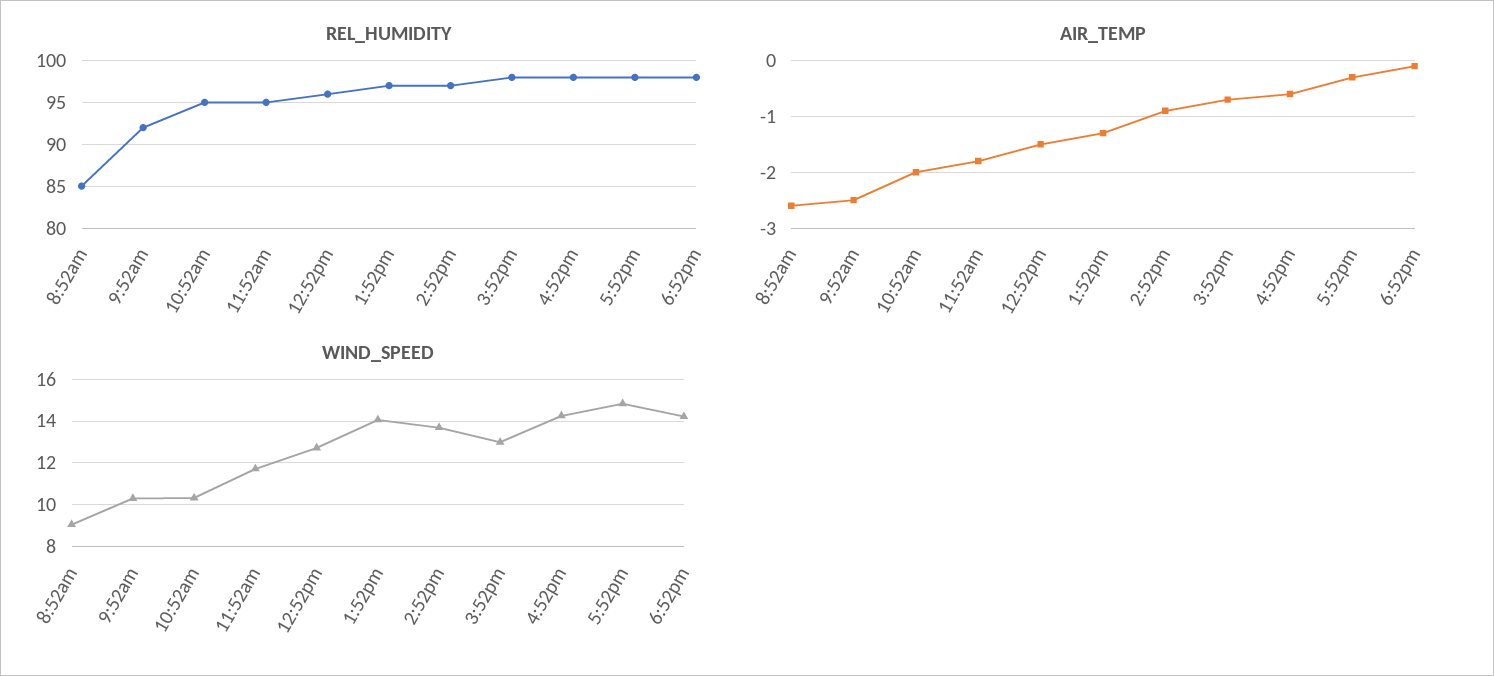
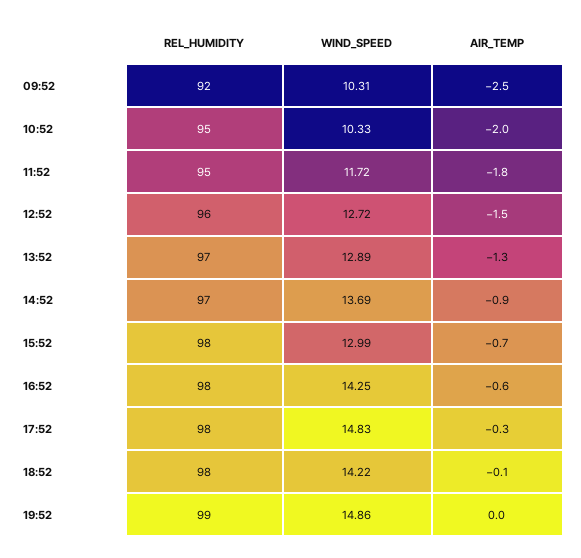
REL_HUMIDITY, 8:52am: 85 -> none
AIR_TEMP, 8:52am: -2.5 -> none
WIND_SPEED, 8:52am: 9 -> none
WIND_SPEED, 1:52pm: 14 -> 12.89
REL_HUMIDITY, 19:52: none -> 99
WIND_SPEED, 19:52: none -> 14.86
AIR_TEMP, 19:52: none -> 0

